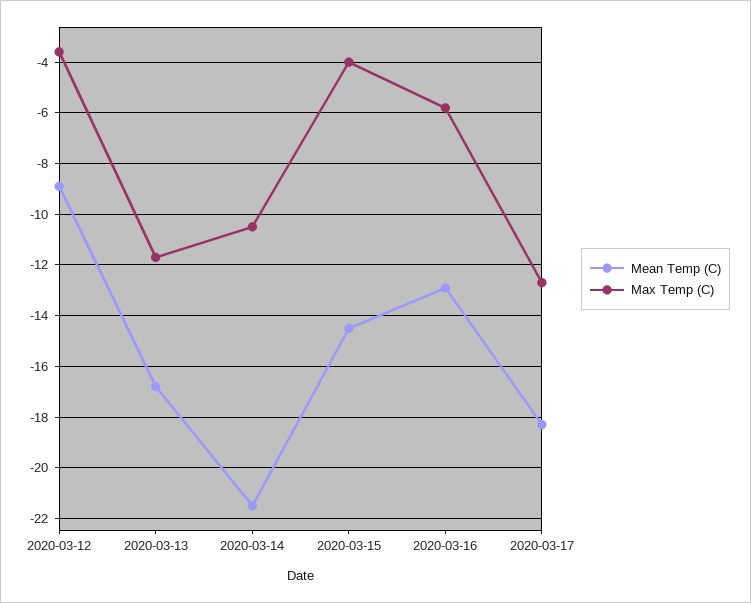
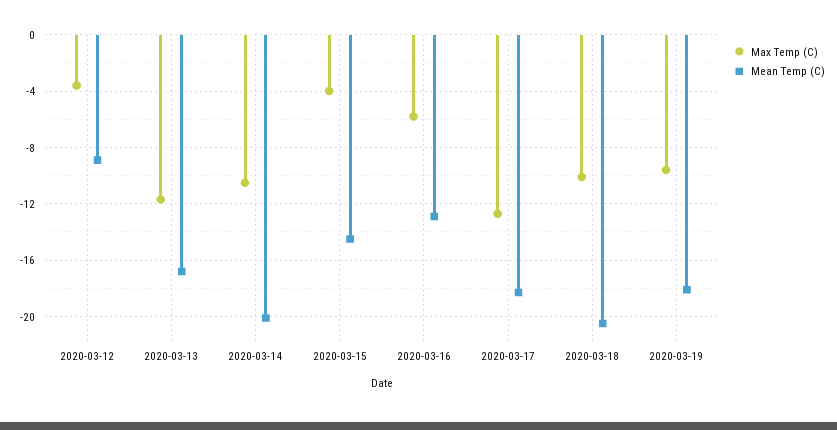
Mean Temp (C), 2020-03-14: -21.5 -> -20
Max Temp (C), 2020-03-18: none -> -10
Mean Temp (C), 2020-03-18: none -> -20.5
Max Temp (C), 2020-03-19: none -> -9.5
Mean Temp (C), 2020-03-19: none -> -18

